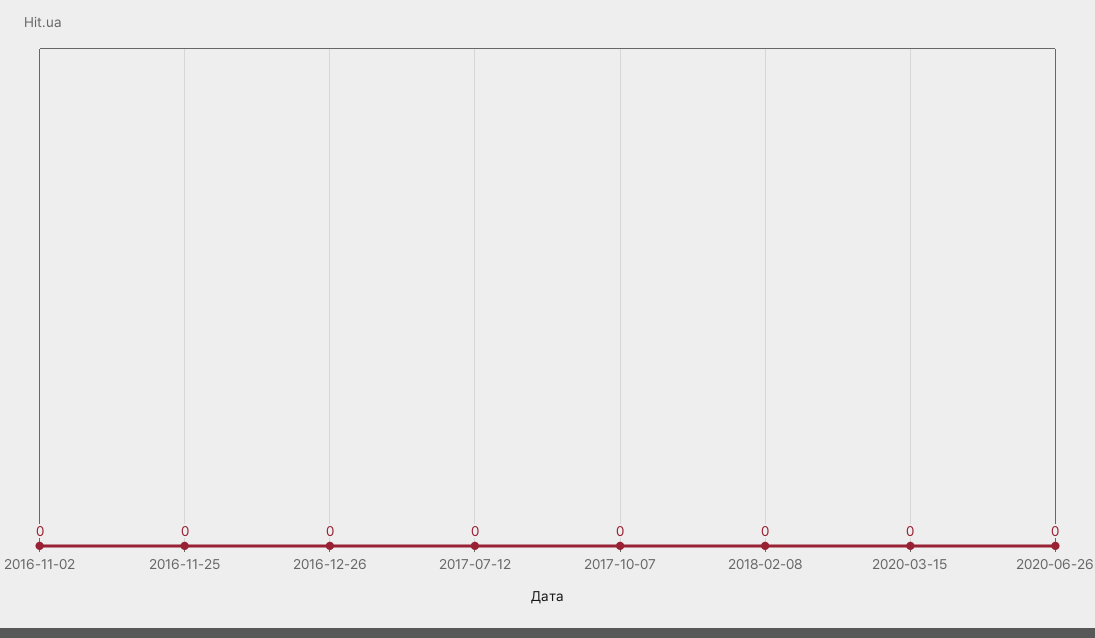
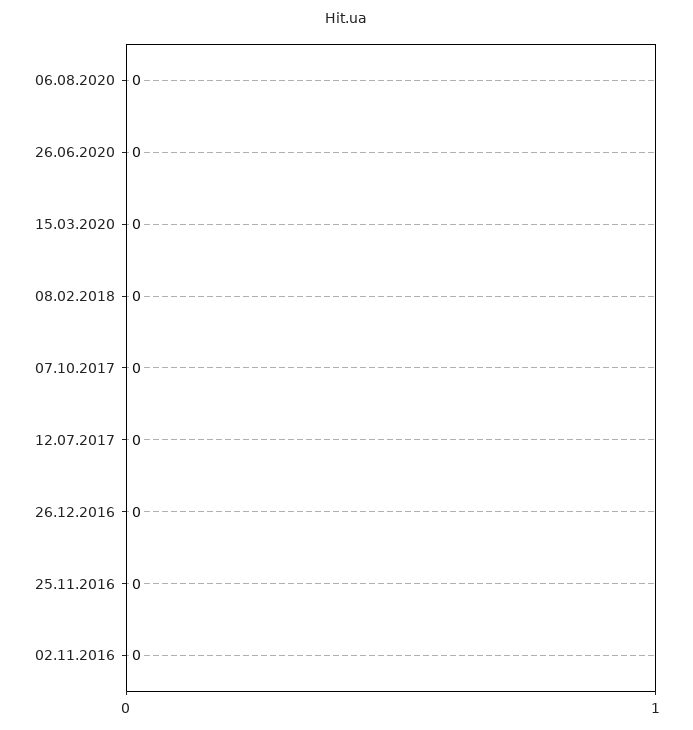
06.08.2020: none -> 0

